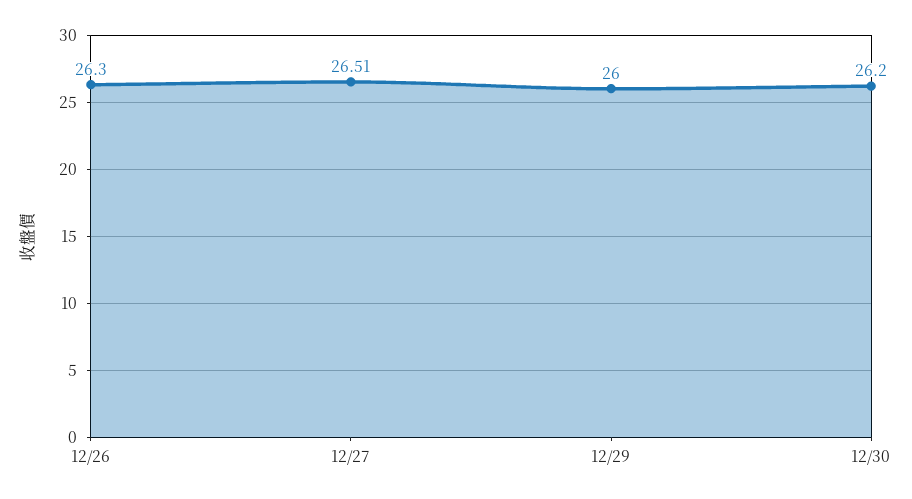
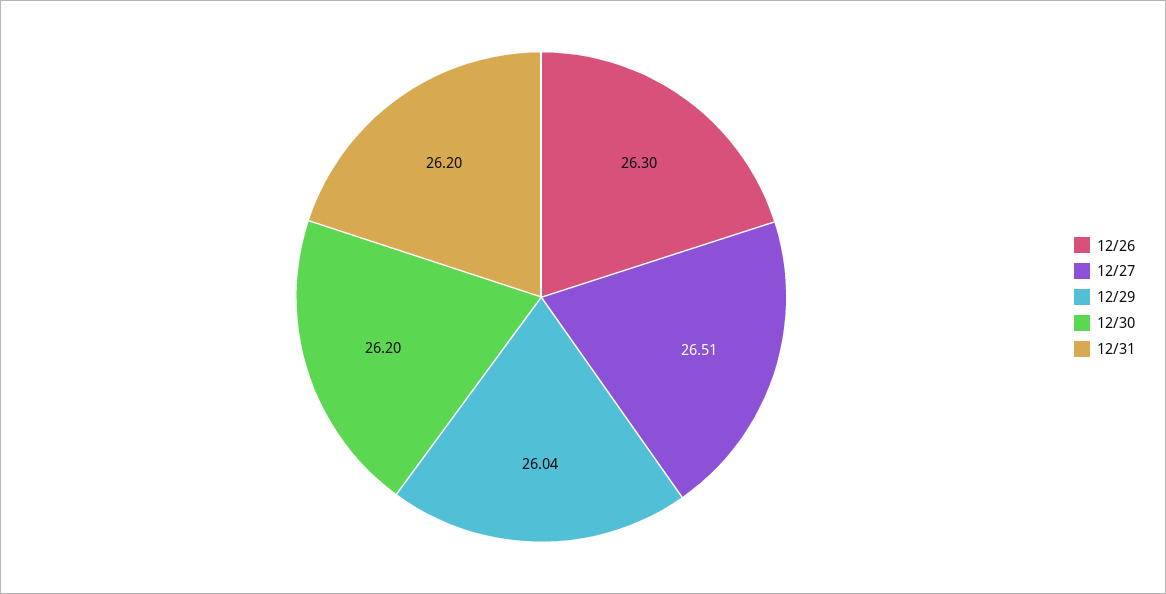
12/29: 26 -> 26.04
12/31: none -> 26.2

